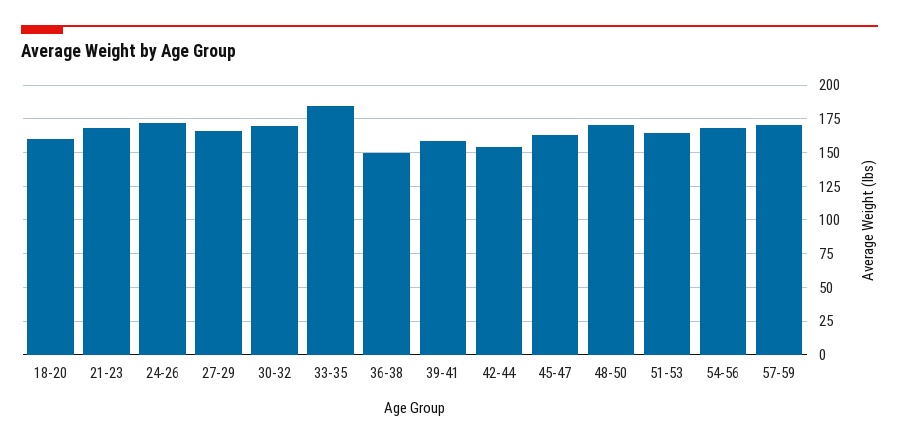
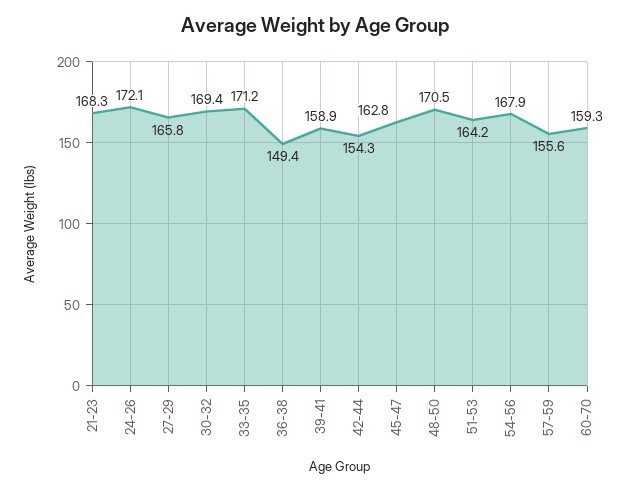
18-20: 160 -> none
33-35: 185 -> 171.2
57-59: 170 -> 155.6
60-70: none -> 159.3

